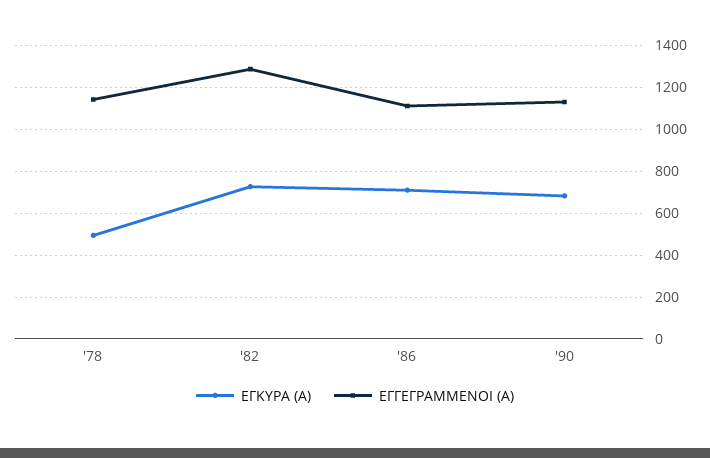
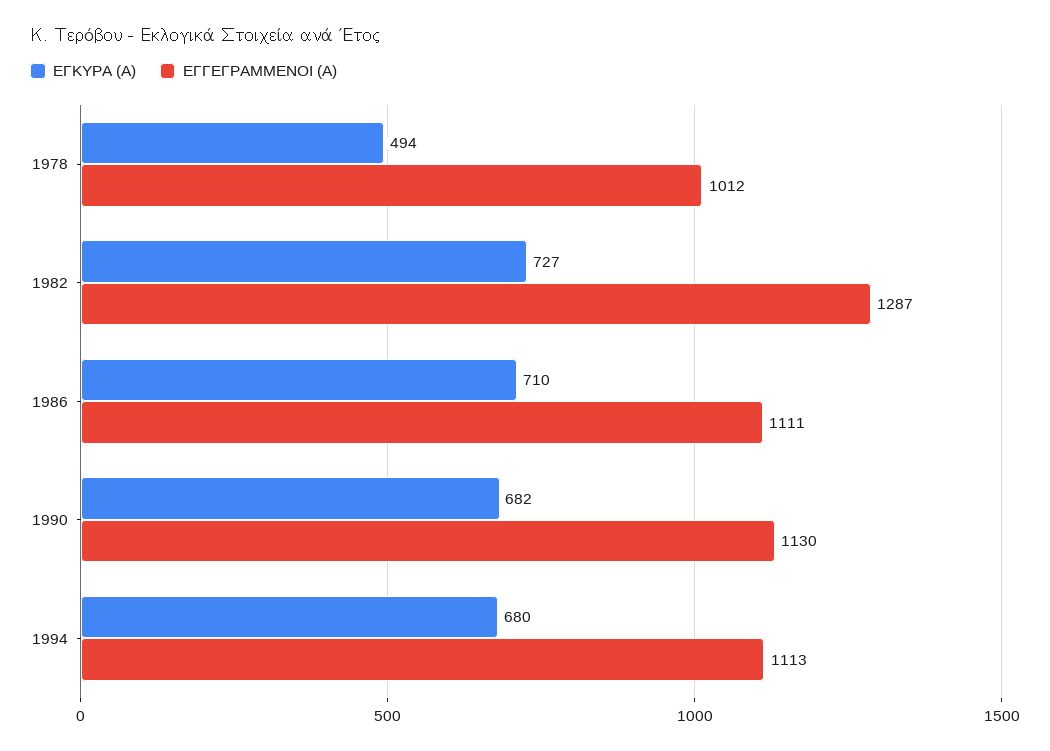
ΕΓΓΕΓΡΑΜΜΕΝΟΙ (Α), '78: 1150 -> 1012
ΕΓΚΥΡΑ (Α), 1994: none -> 680
ΕΓΓΕΓΡΑΜΜΕΝΟΙ (Α), 1994: none -> 1113

